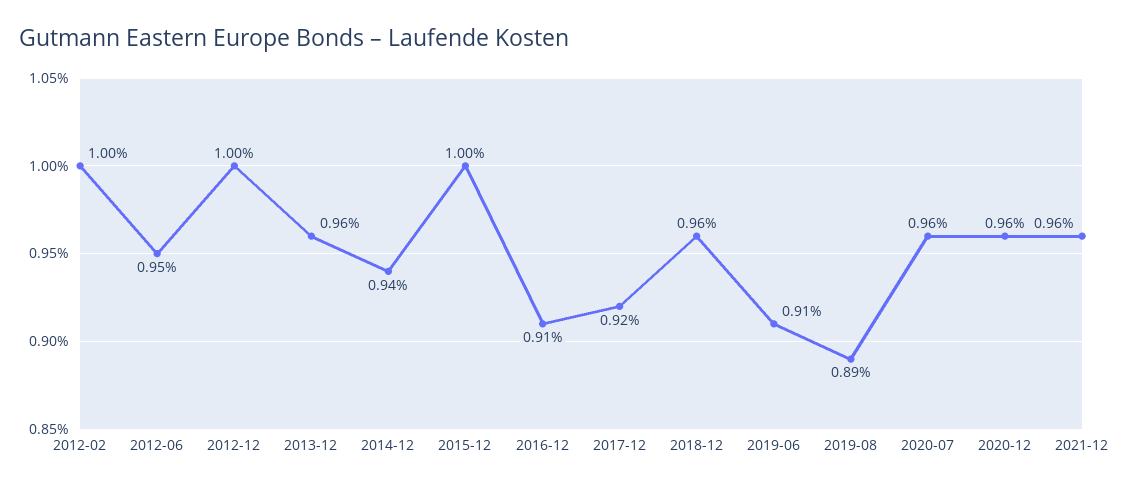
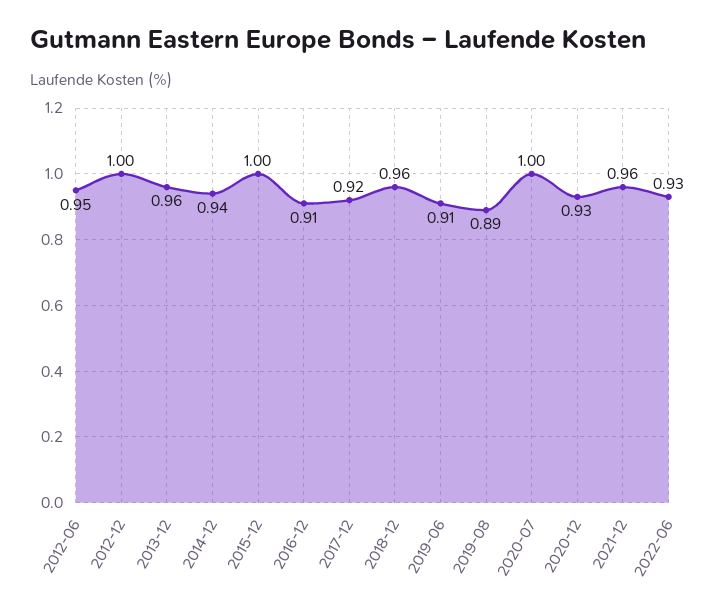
2012-02: 1 -> none
2020-07: 0.96 -> 1
2020-12: 0.96 -> 0.93
2022-06: none -> 0.93

